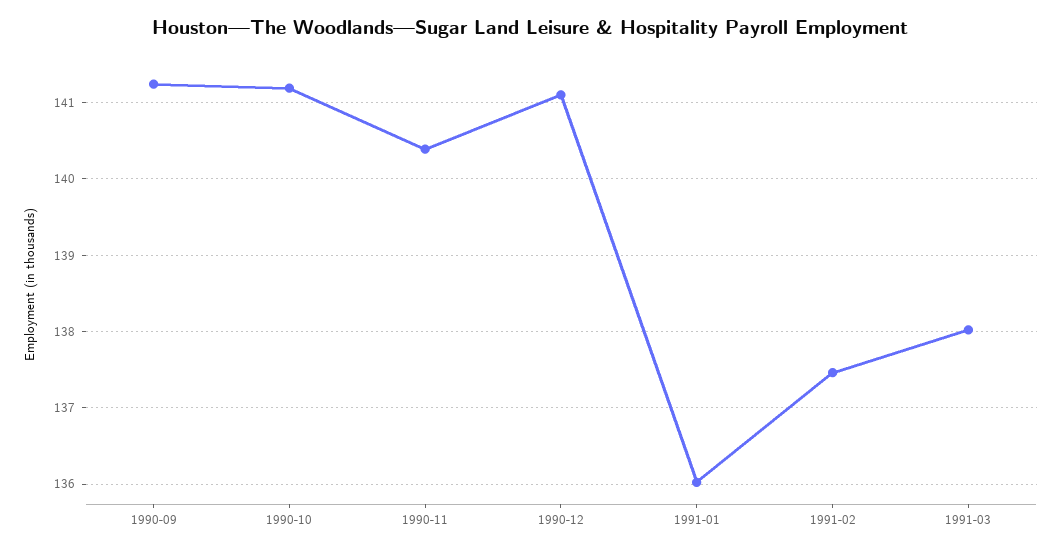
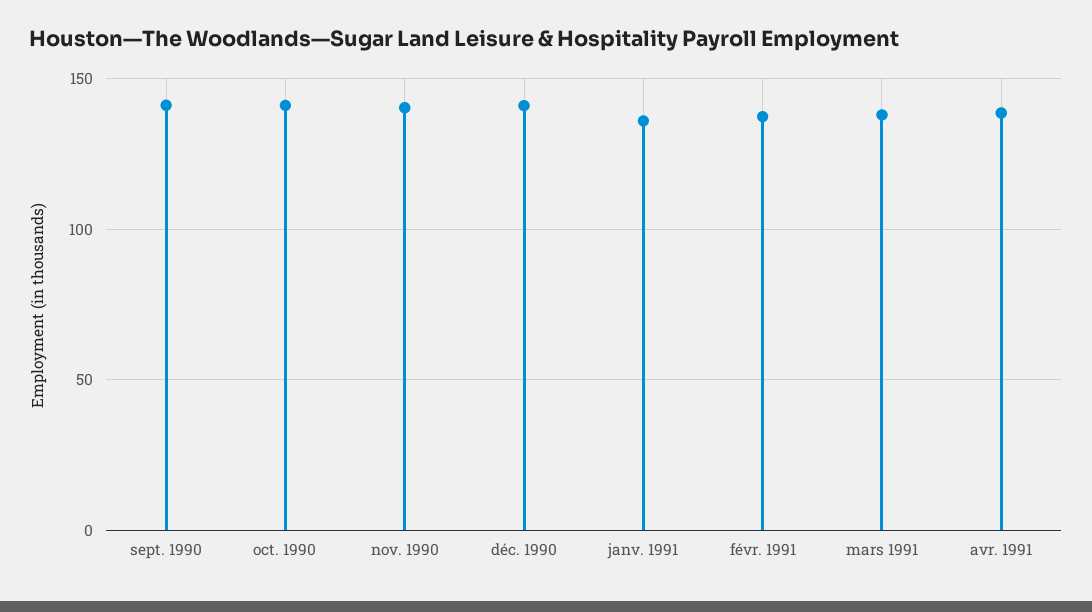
avr. 1991: none -> 140

